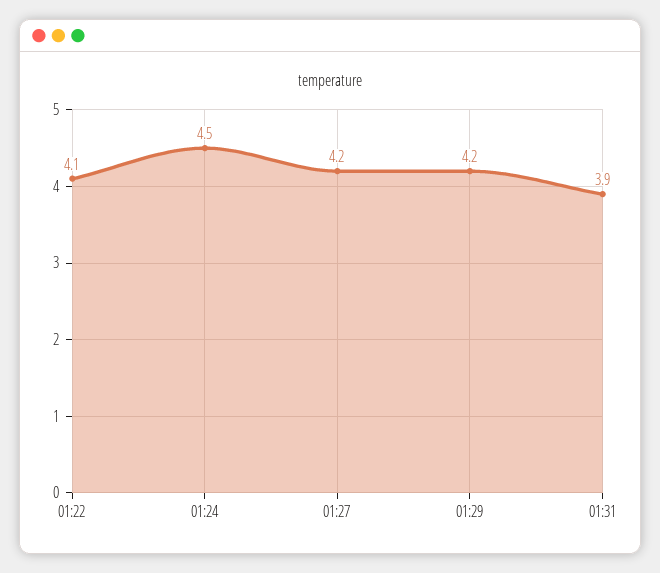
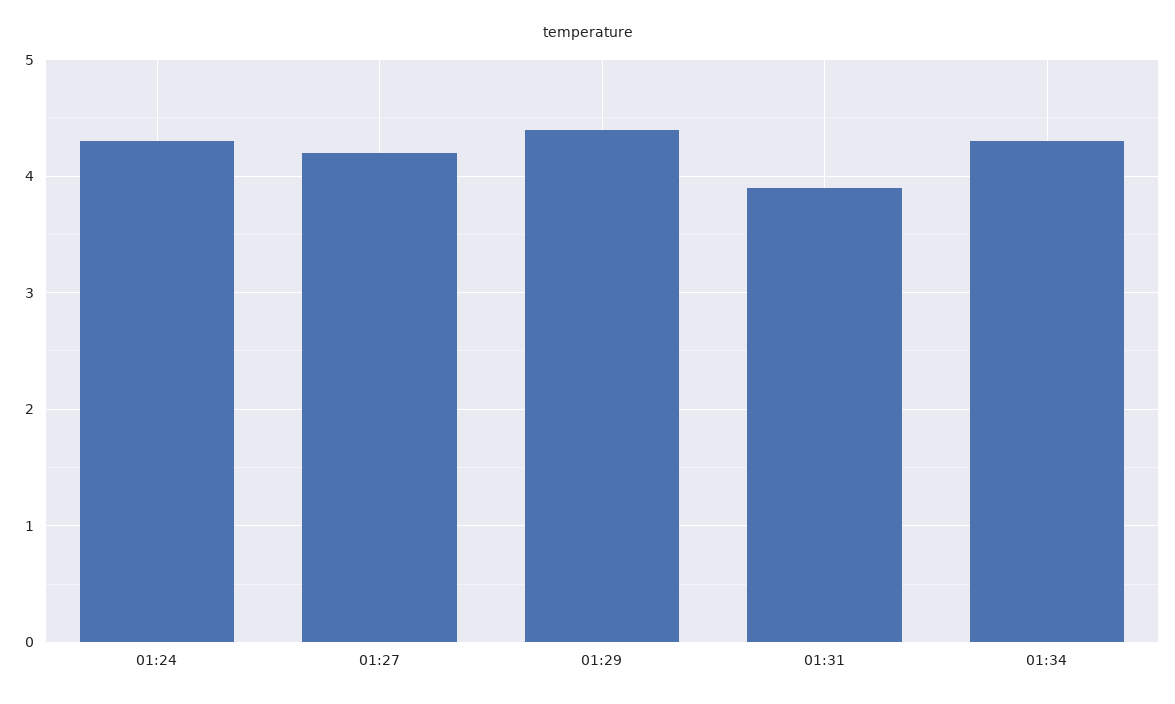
01:22: 4.1 -> none
01:24: 4.5 -> 4.3
01:29: 4.2 -> 4.4
01:34: none -> 4.3

